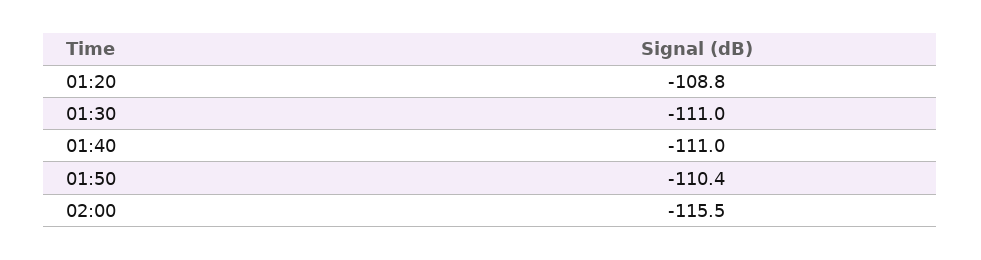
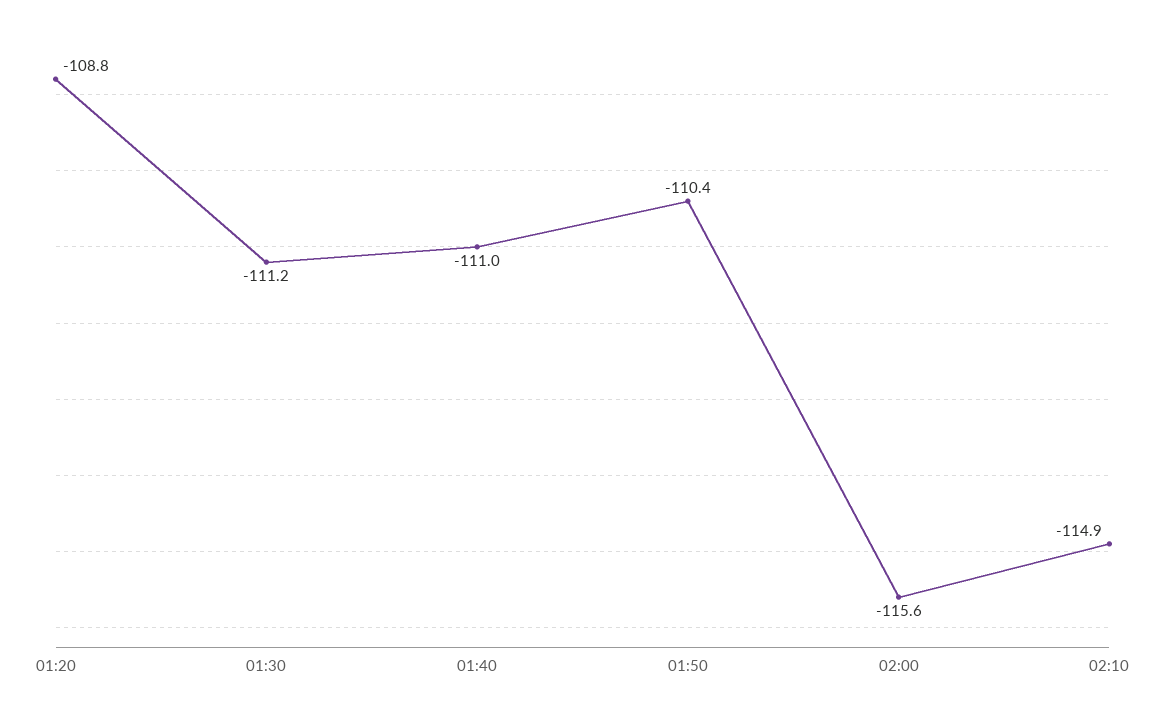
01:30: -111 -> -111.2
02:00: -115.5 -> -115.6
02:10: none -> -114.9

